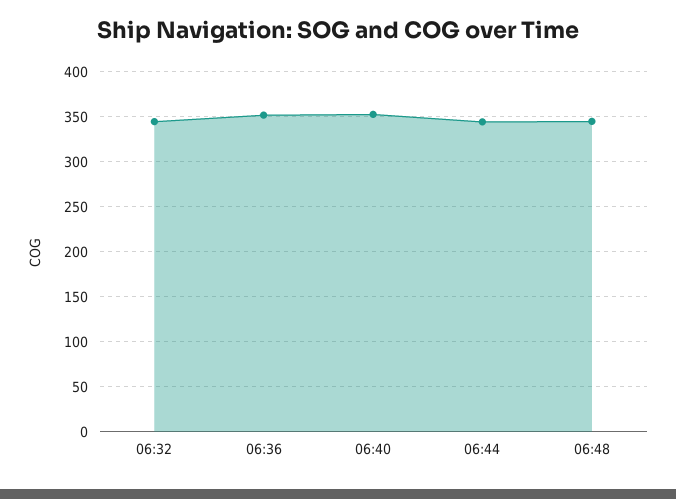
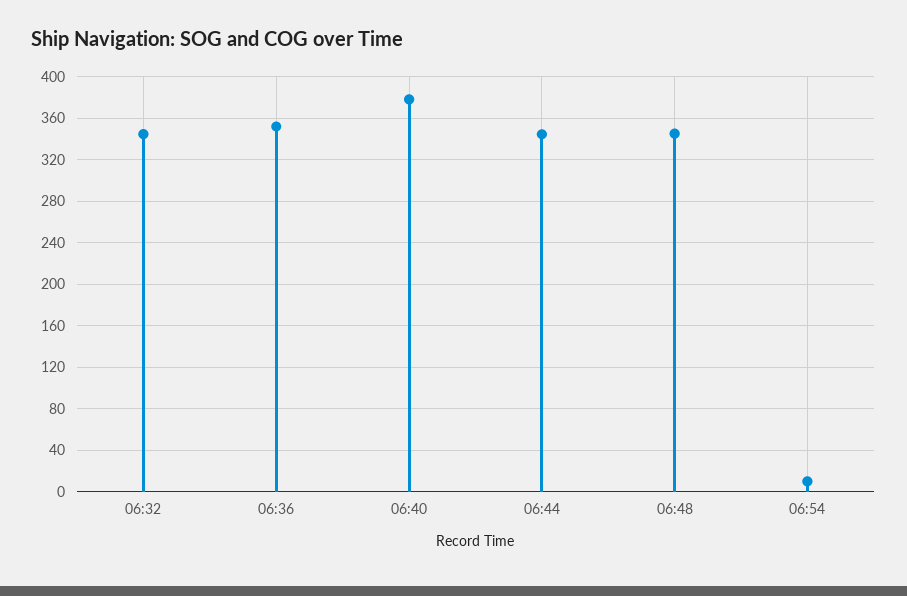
06:40: 350 -> 380
06:54: none -> 10

